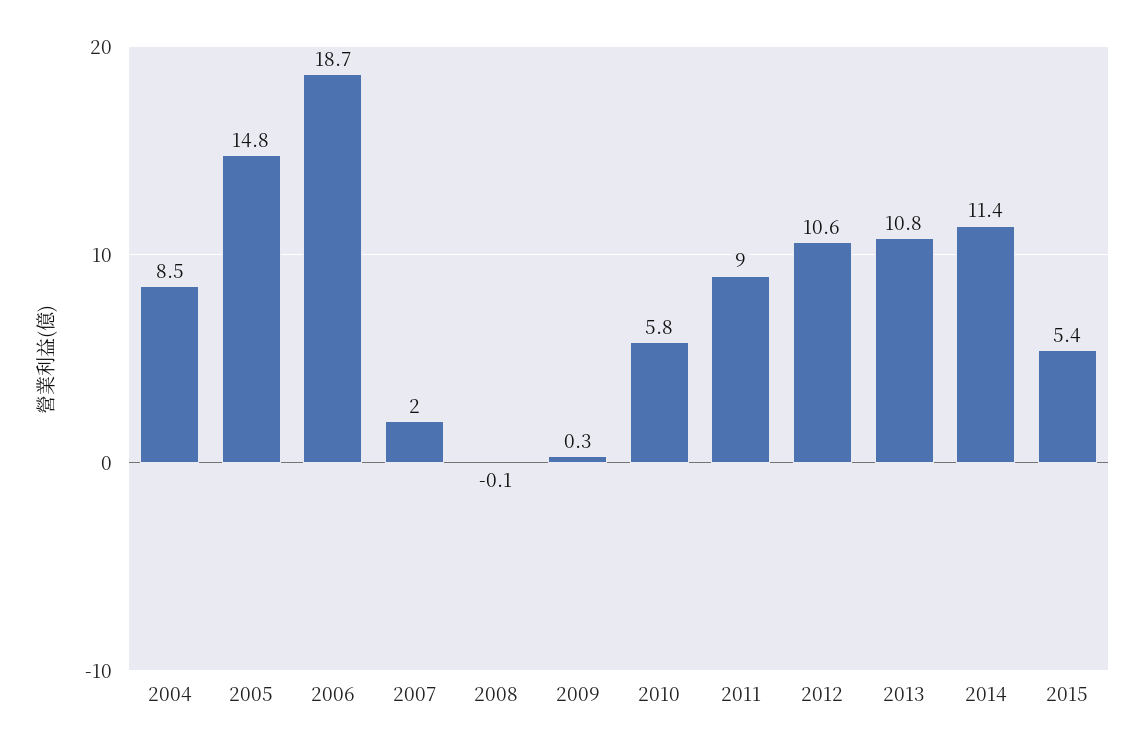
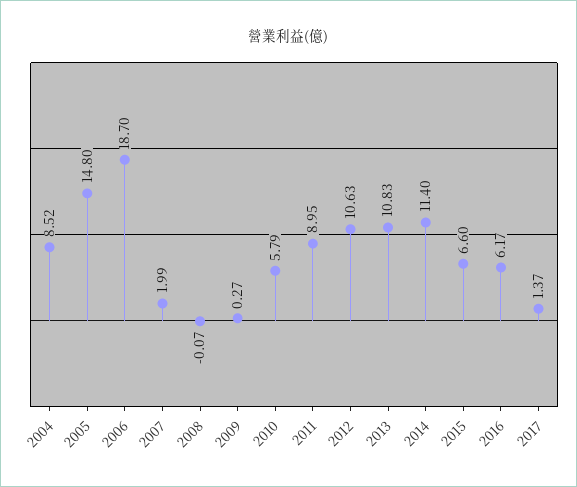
2015: 5.4 -> 6.6
2016: none -> 6.17
2017: none -> 1.37

